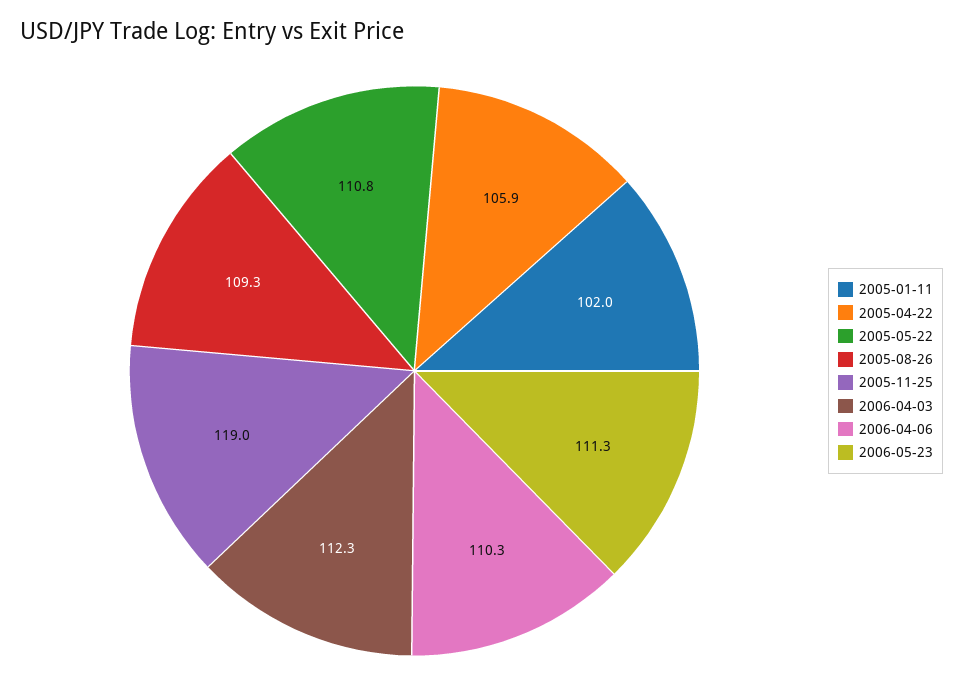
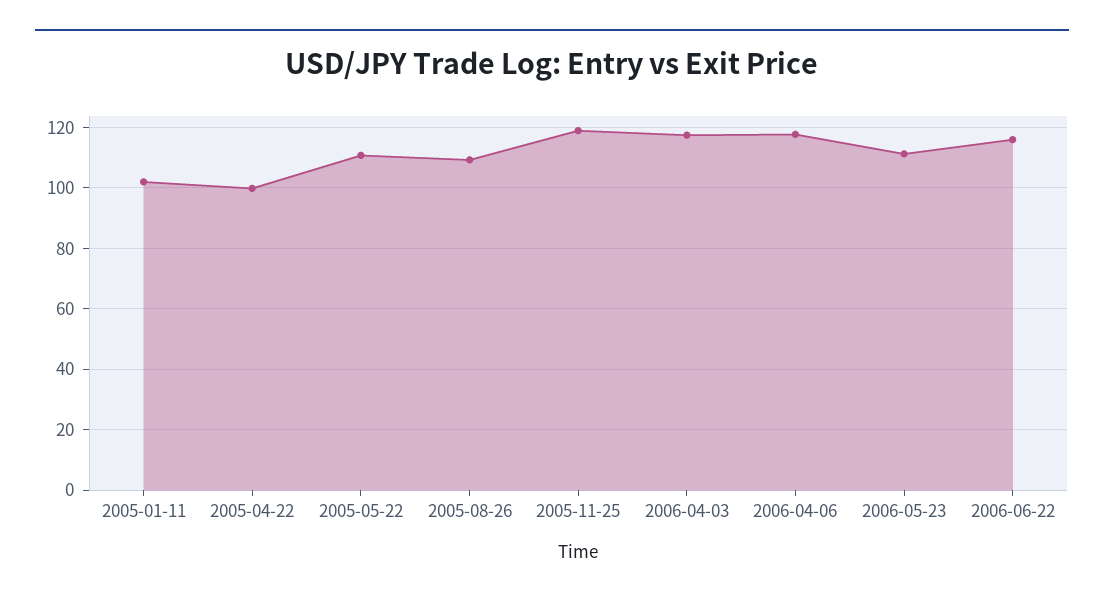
2005-04-22: 105.9 -> 100
2006-04-03: 112.3 -> 118
2006-04-06: 110.3 -> 118
2006-06-22: none -> 116

